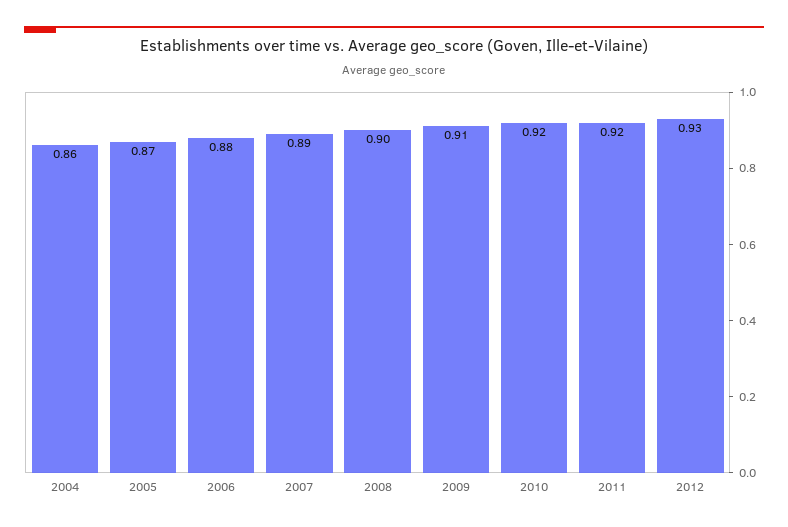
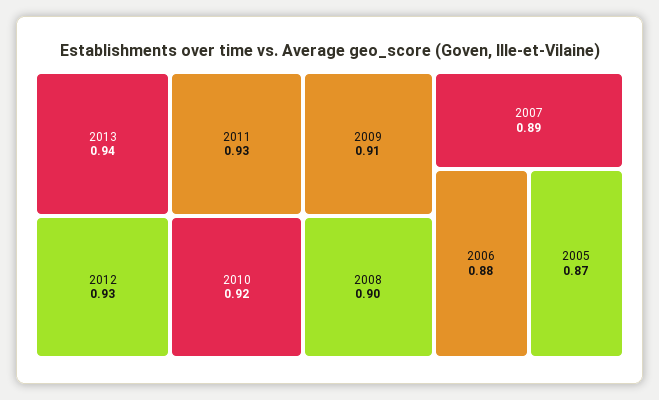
2004: 0.86 -> none
2011: 0.92 -> 0.93
2013: none -> 0.94

